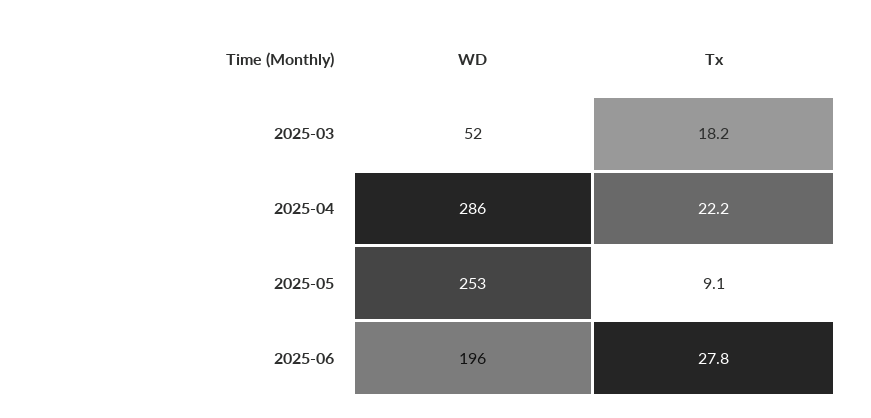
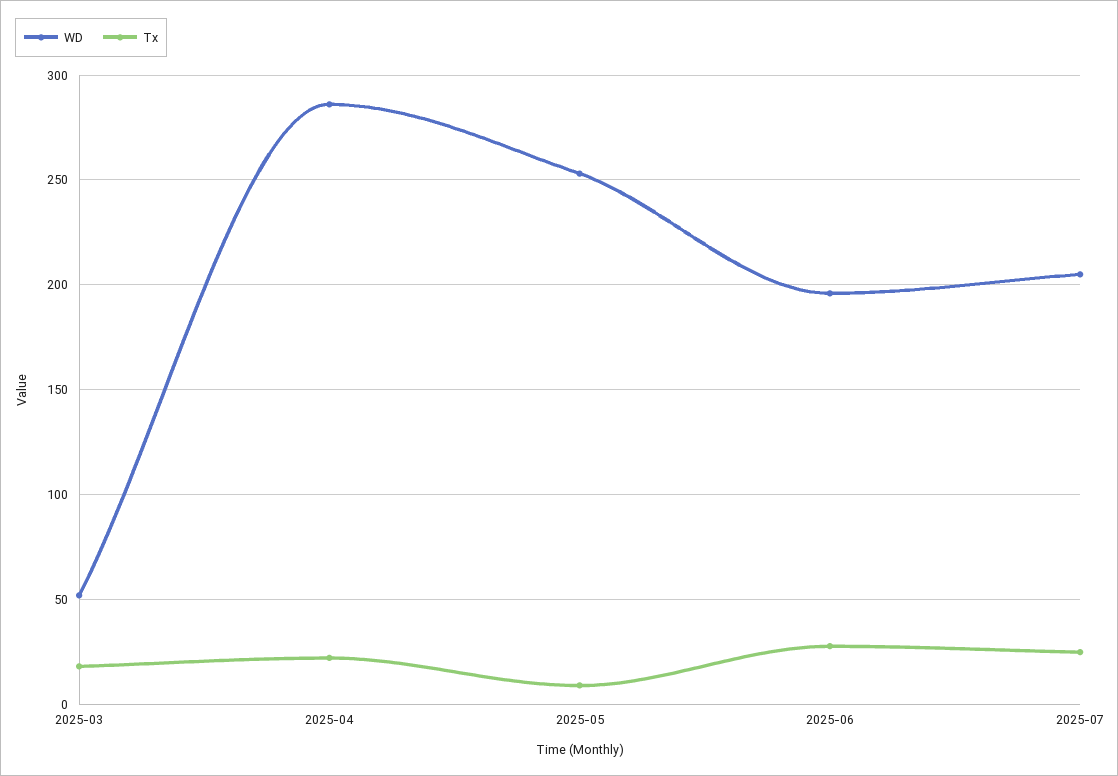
WD, 2025-07: none -> 205
Tx, 2025-07: none -> 25

